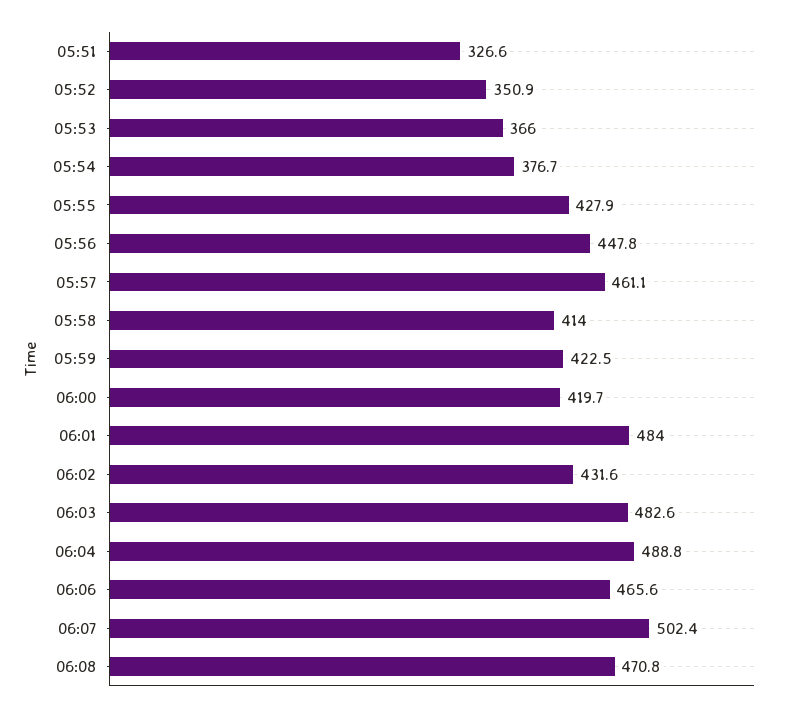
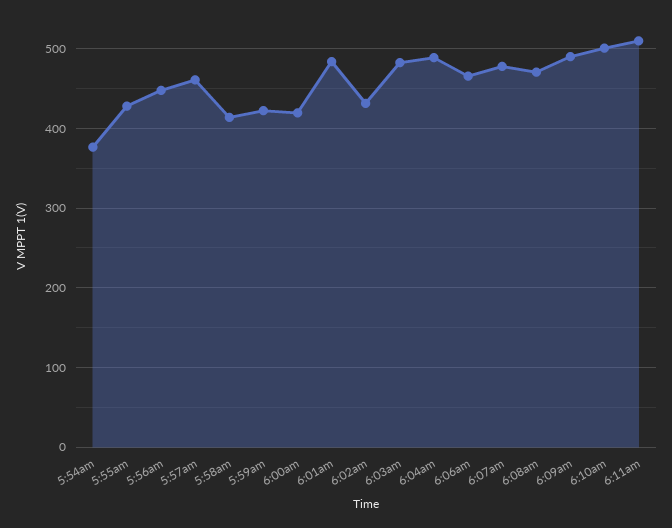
05:51: 326.6 -> none
05:52: 350.9 -> none
05:53: 366 -> none
06:07: 502.4 -> 480
6:09am: none -> 490
6:10am: none -> 500
6:11am: none -> 510

